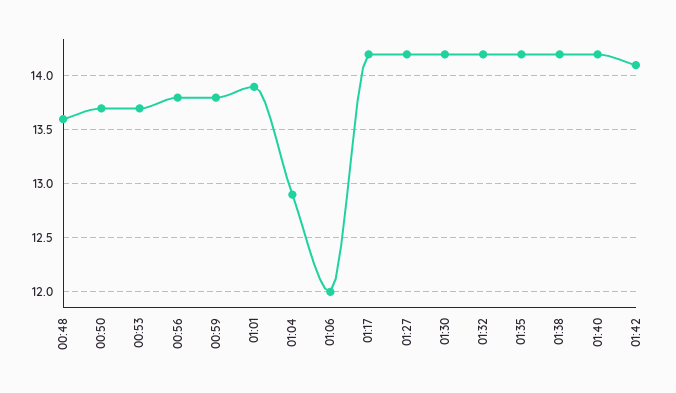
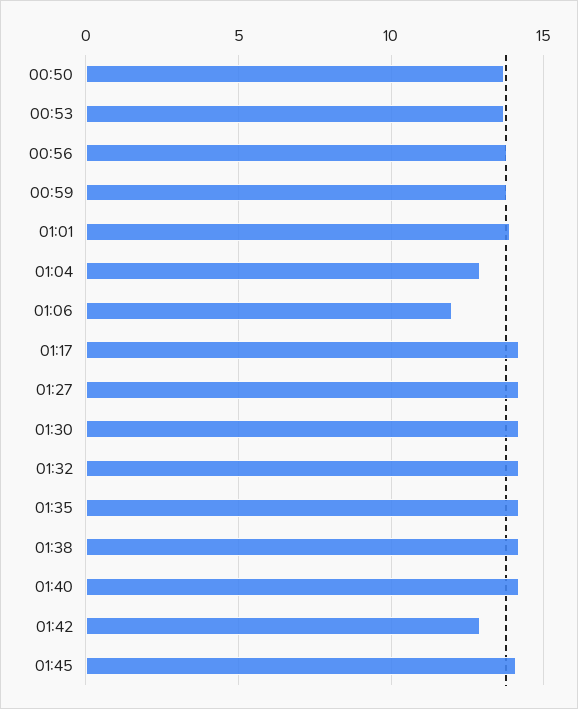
00:48: 13.6 -> none
01:42: 14.1 -> 13
01:45: none -> 14

